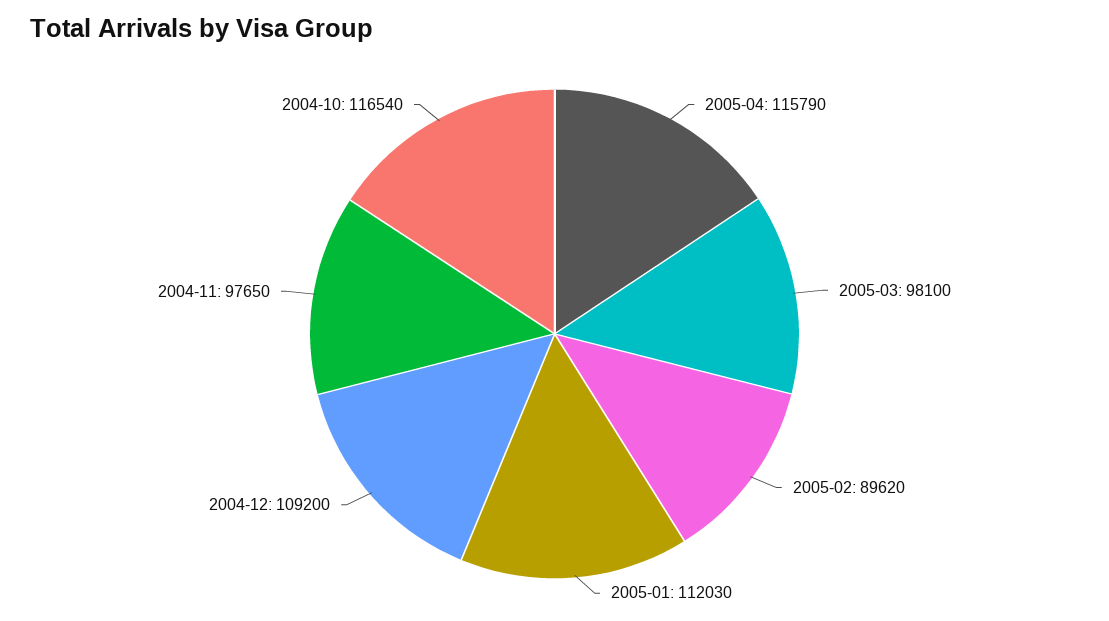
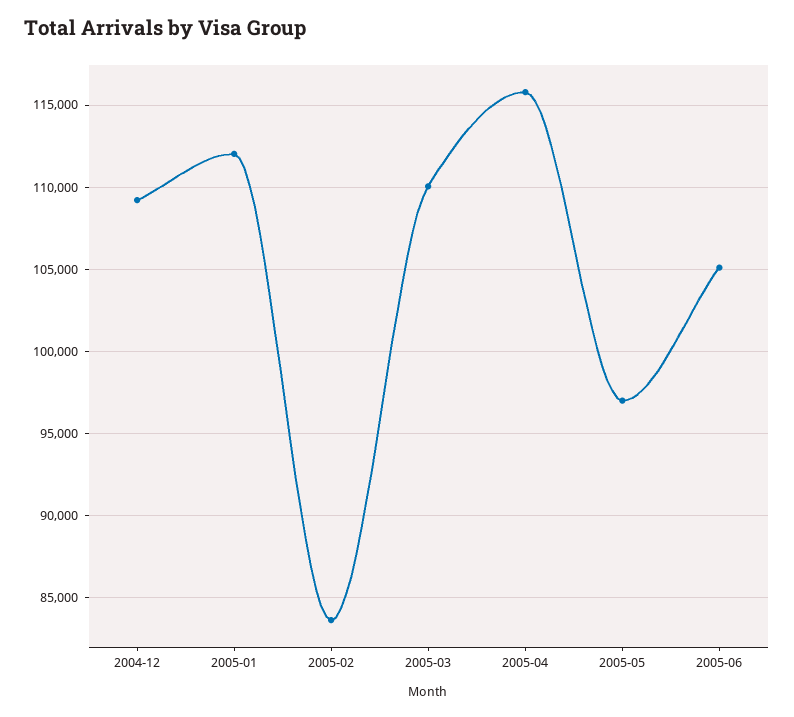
2005-03: 98100 -> 110000
2005-02: 89620 -> 83500
2004-11: 97650 -> none
2004-10: 116540 -> none
2005-05: none -> 97000
2005-06: none -> 105000

